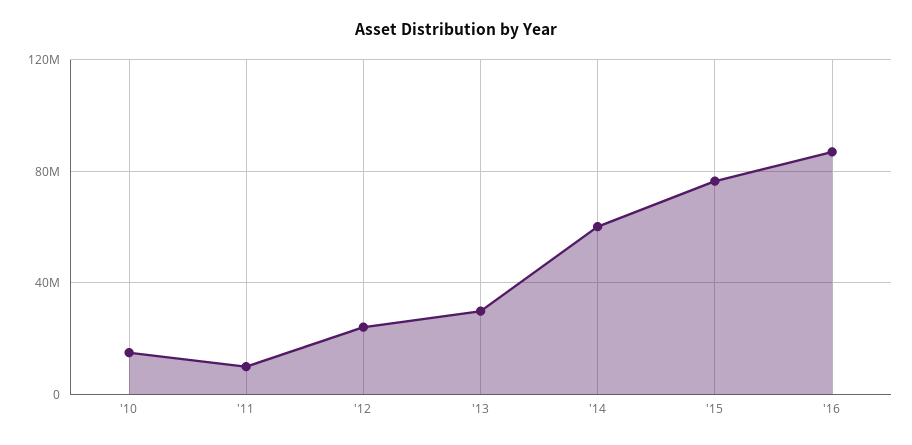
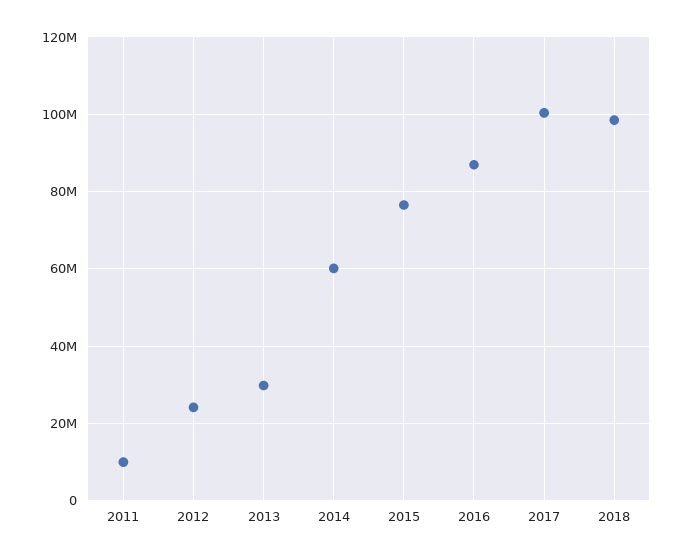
'10: 15000000 -> none
2017: none -> 100000000
2018: none -> 98000000

